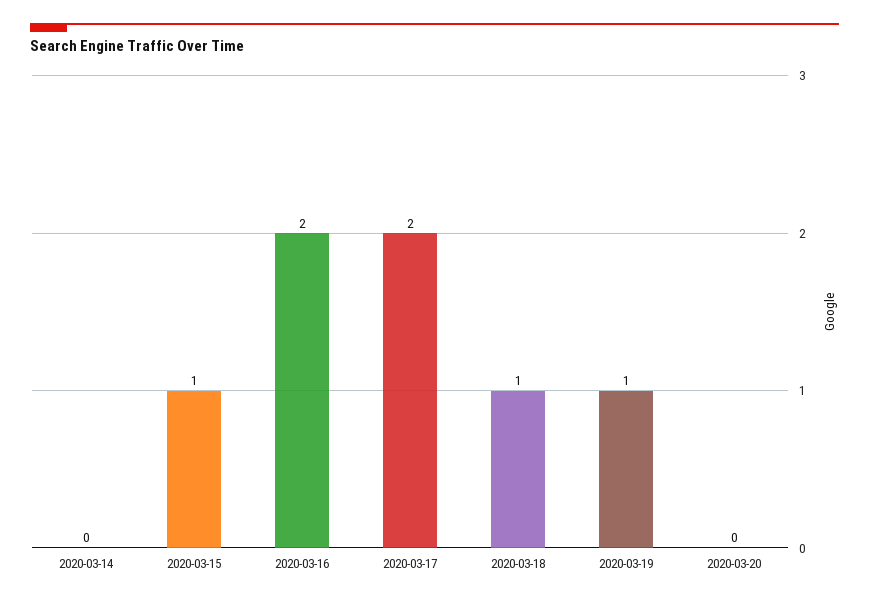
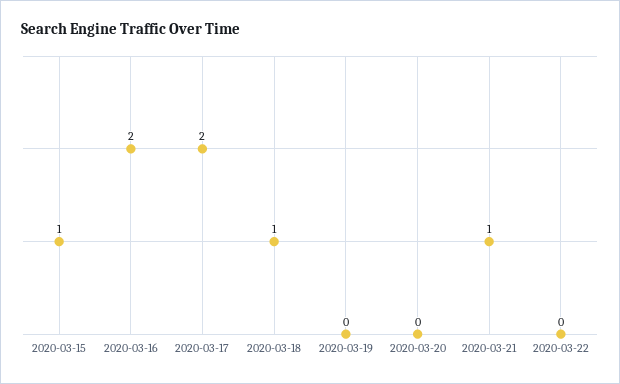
2020-03-14: 0 -> none
2020-03-19: 1 -> 0
2020-03-21: none -> 1
2020-03-22: none -> 0

